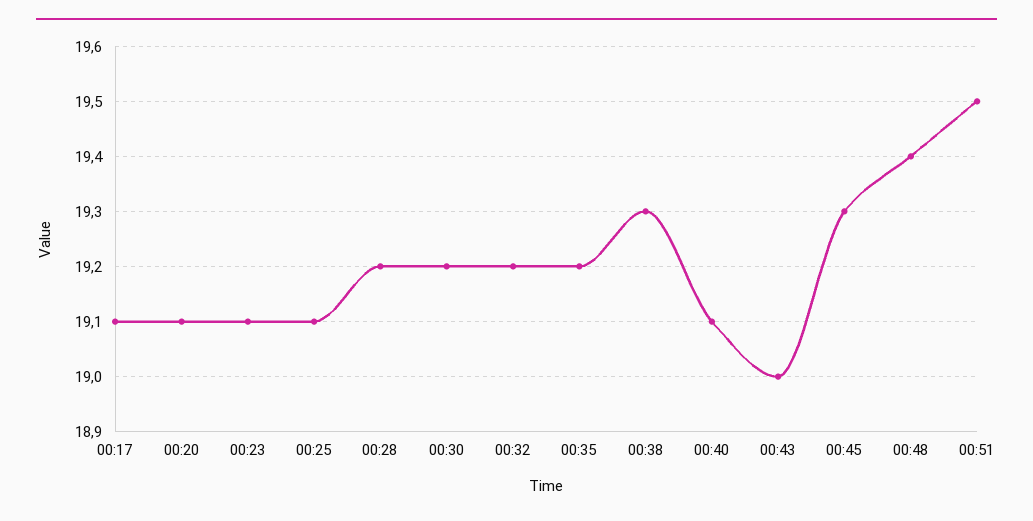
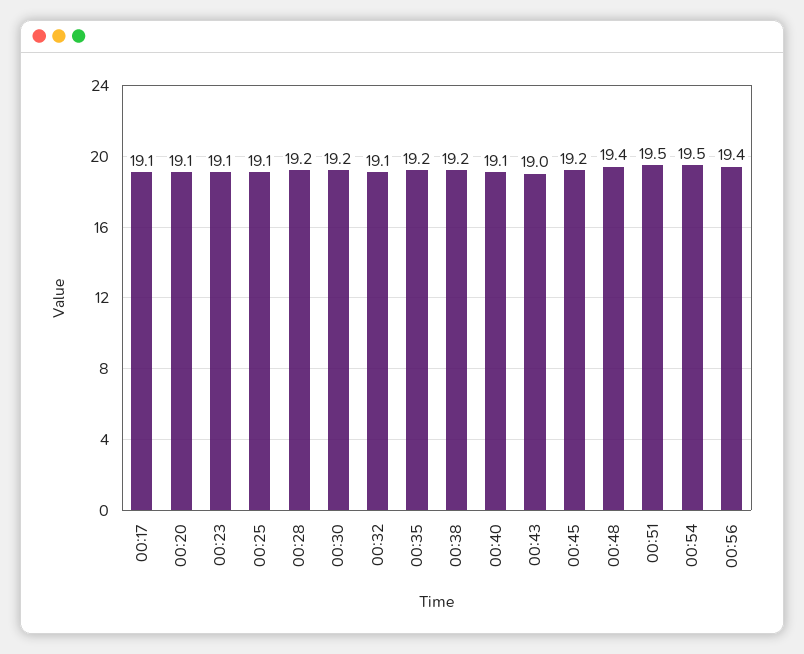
00:32: 19.2 -> 19.1
00:38: 19.3 -> 19.2
00:45: 19.3 -> 19.2
00:54: none -> 19.5
00:56: none -> 19.4

